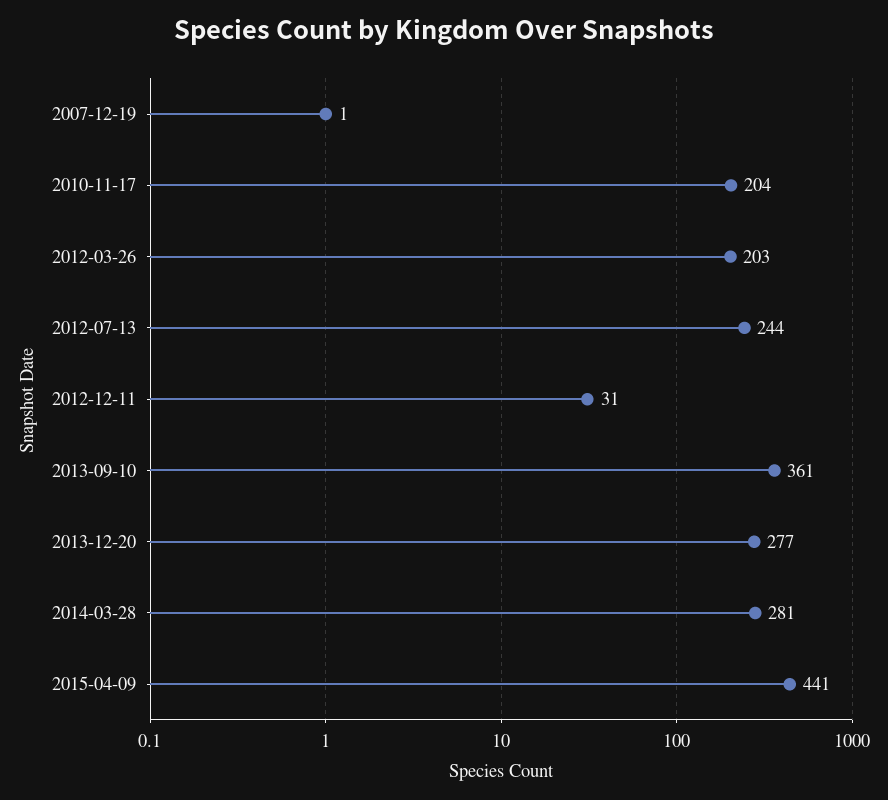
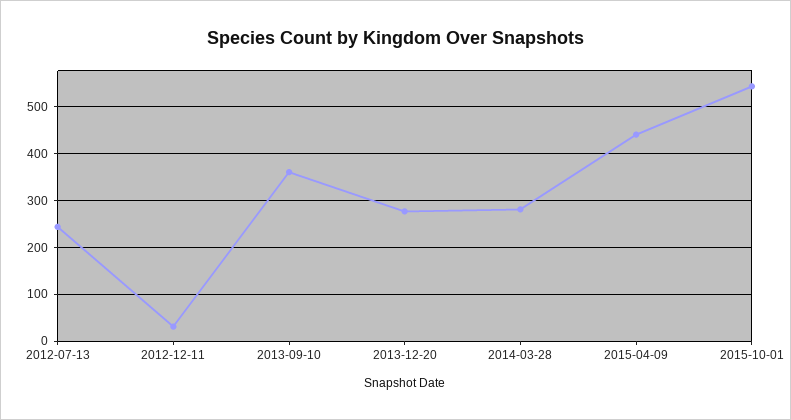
2007-12-19: 1 -> none
2010-11-17: 204 -> none
2012-03-26: 203 -> none
2015-10-01: none -> 540

